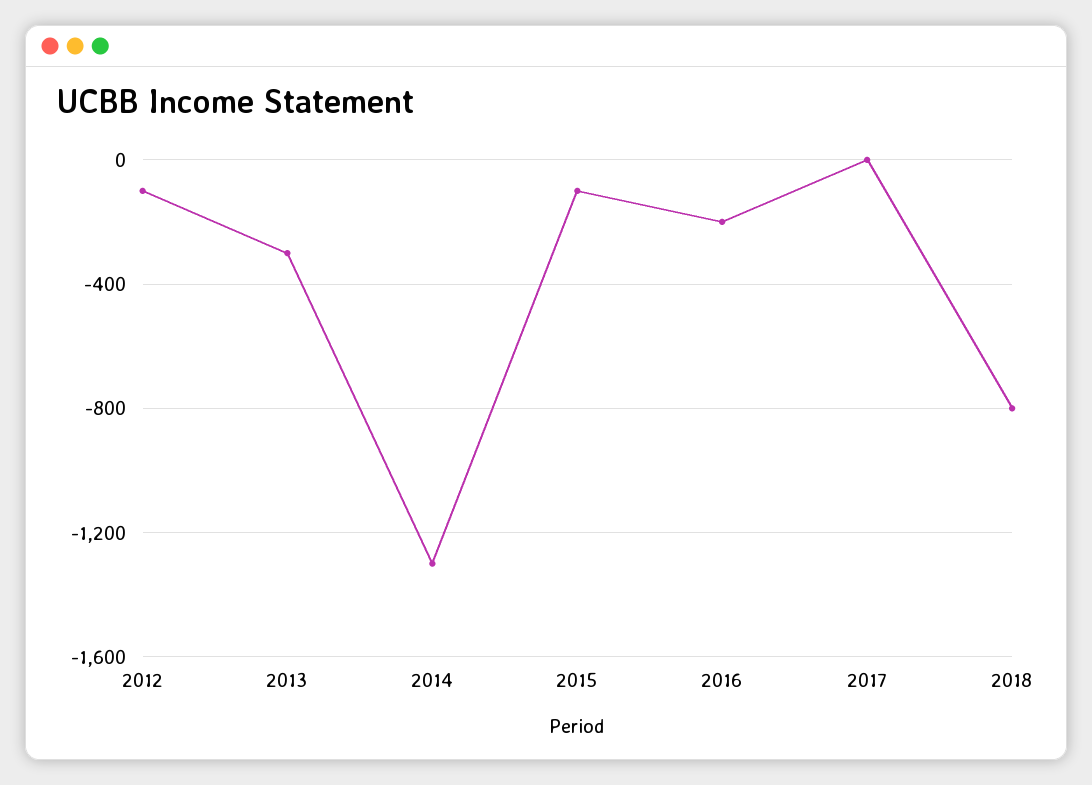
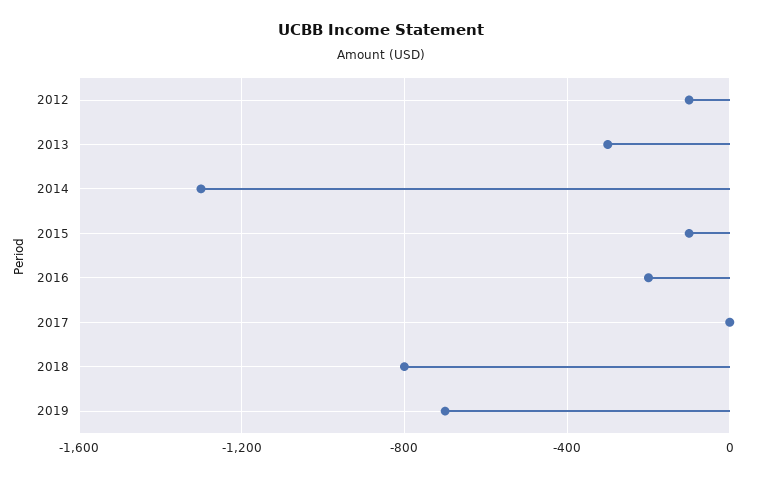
2019: none -> -700

